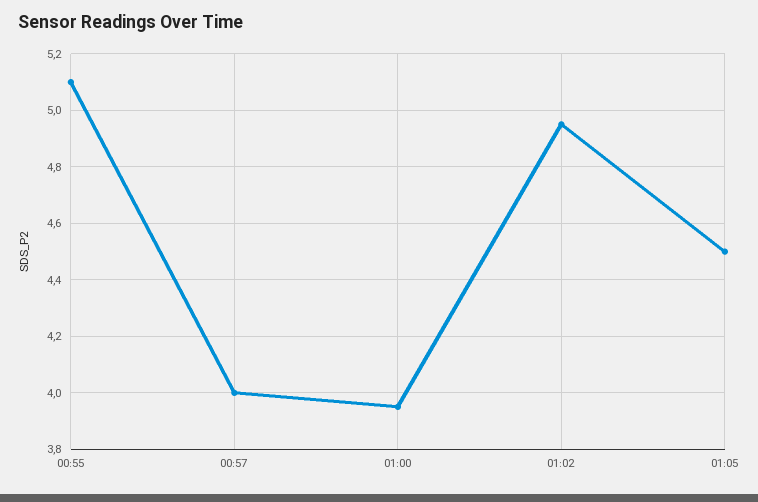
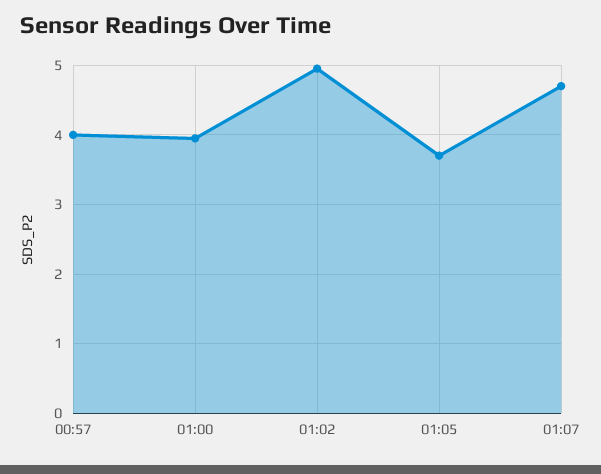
00:55: 5.1 -> none
01:05: 4.5 -> 3.7
01:07: none -> 4.7

